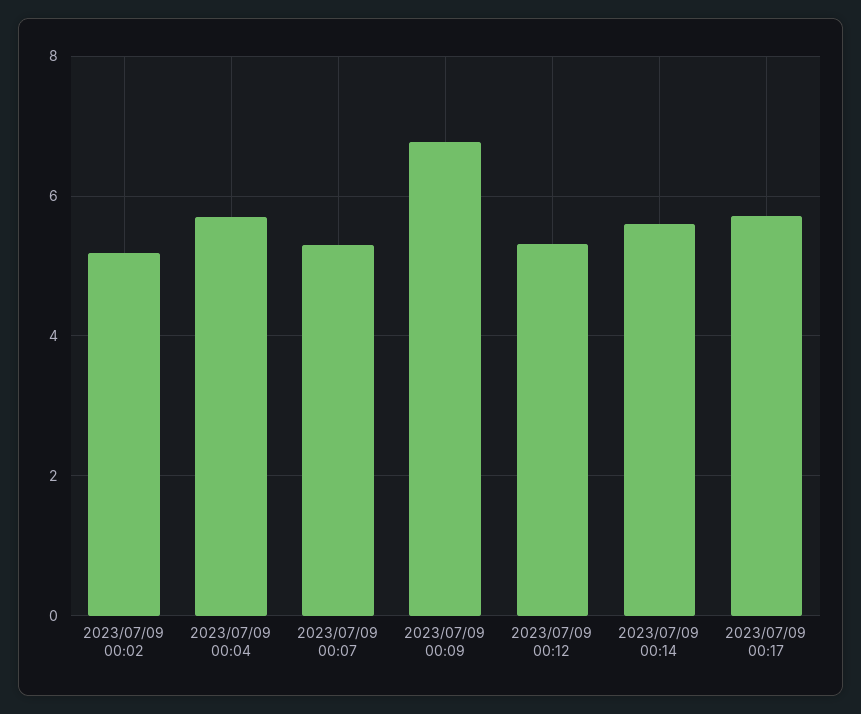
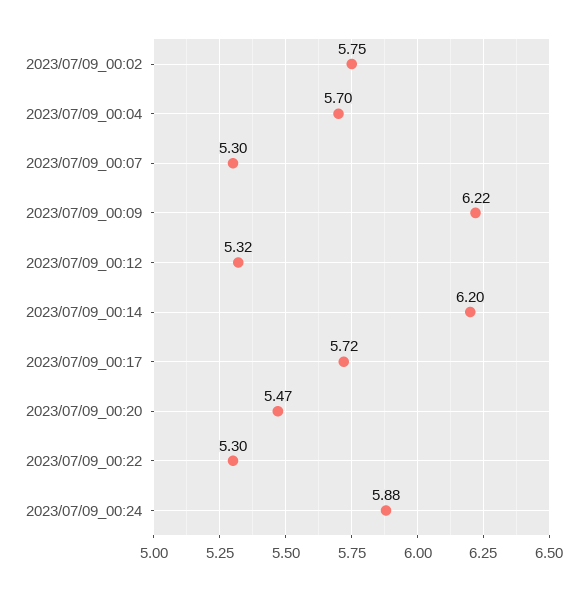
2023/07/09 00:02: 5.2 -> 5.75
2023/07/09 00:09: 6.8 -> 6.22
2023/07/09 00:14: 5.6 -> 6.2
2023/07/09_00:20: none -> 5.47
2023/07/09_00:22: none -> 5.3
2023/07/09_00:24: none -> 5.88

